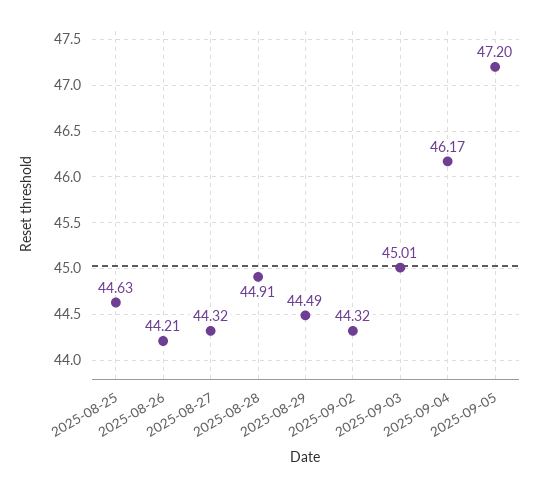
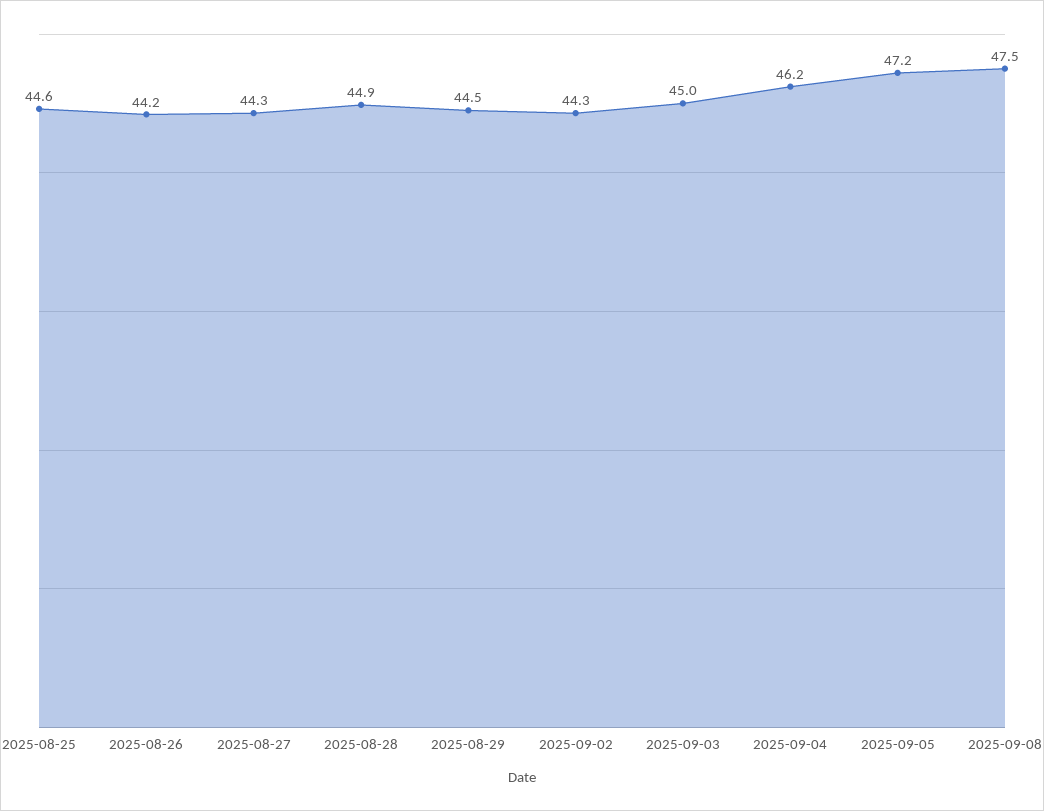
2025-09-08: none -> 47.5

